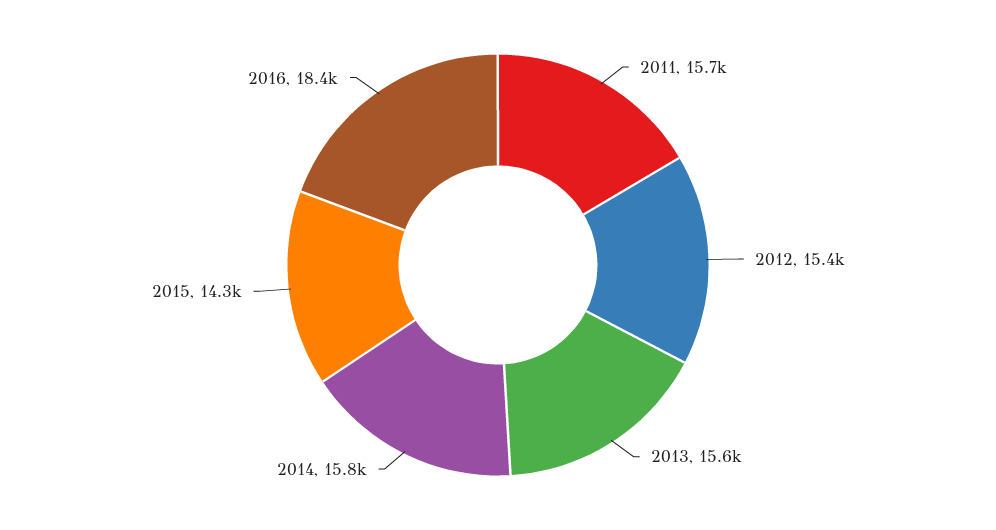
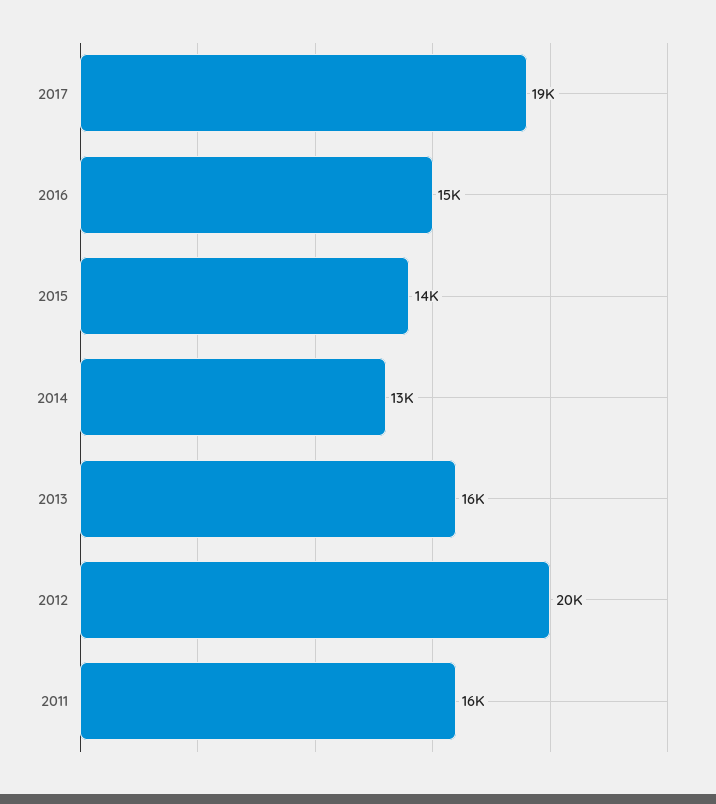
2012: 15400 -> 20000
2014: 15800 -> 13000
2016: 18400 -> 15000
2017: none -> 19000

